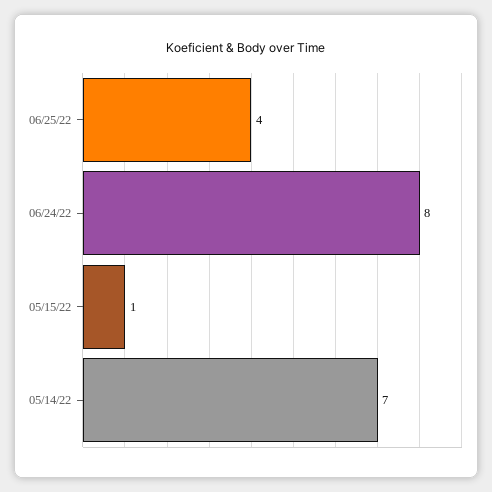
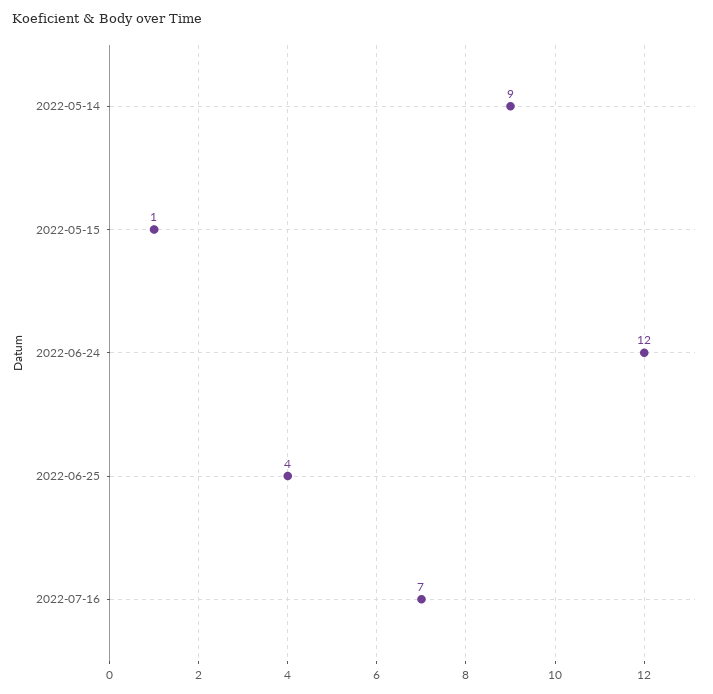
06/24/22: 8 -> 12
05/14/22: 7 -> 9
2022-07-16: none -> 7

